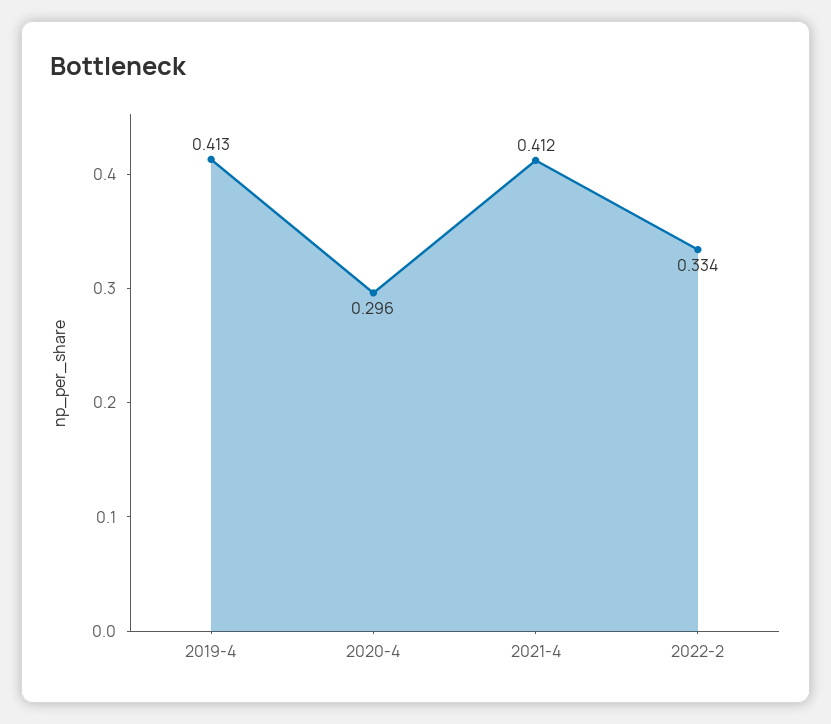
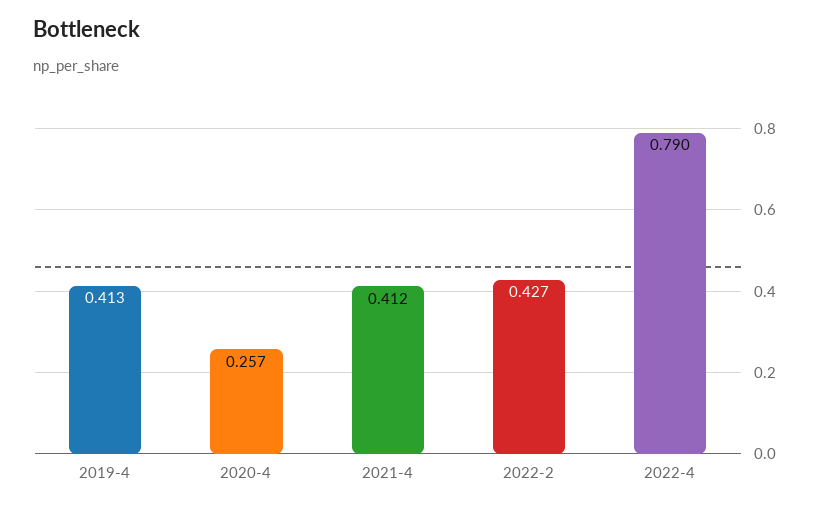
2020-4: 0.296 -> 0.257
2022-2: 0.334 -> 0.427
2022-4: none -> 0.79

